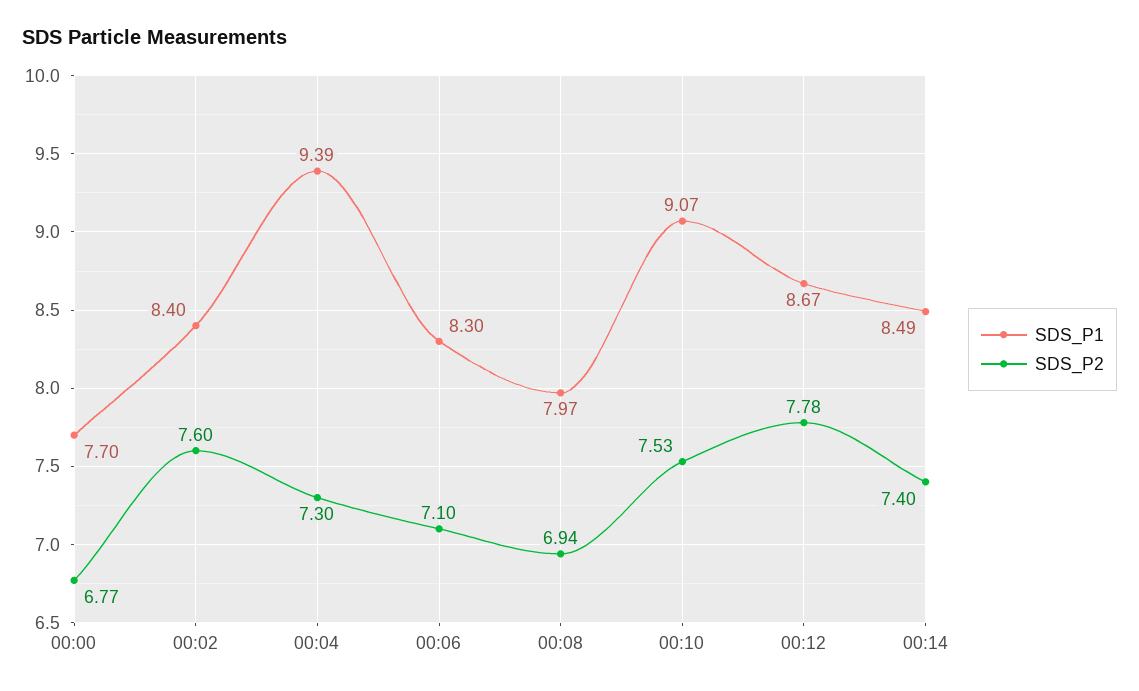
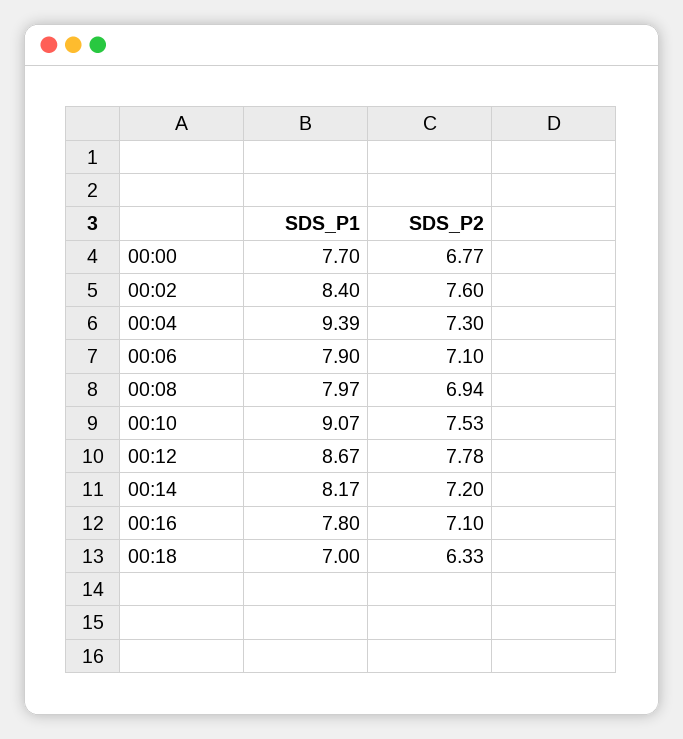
SDS_P1, 00:06: 8.3 -> 7.9
SDS_P1, 00:14: 8.49 -> 8.17
SDS_P2, 00:14: 7.4 -> 7.2
SDS_P1, 00:16: none -> 7.8
SDS_P2, 00:16: none -> 7.1
SDS_P1, 00:18: none -> 7
SDS_P2, 00:18: none -> 6.33

